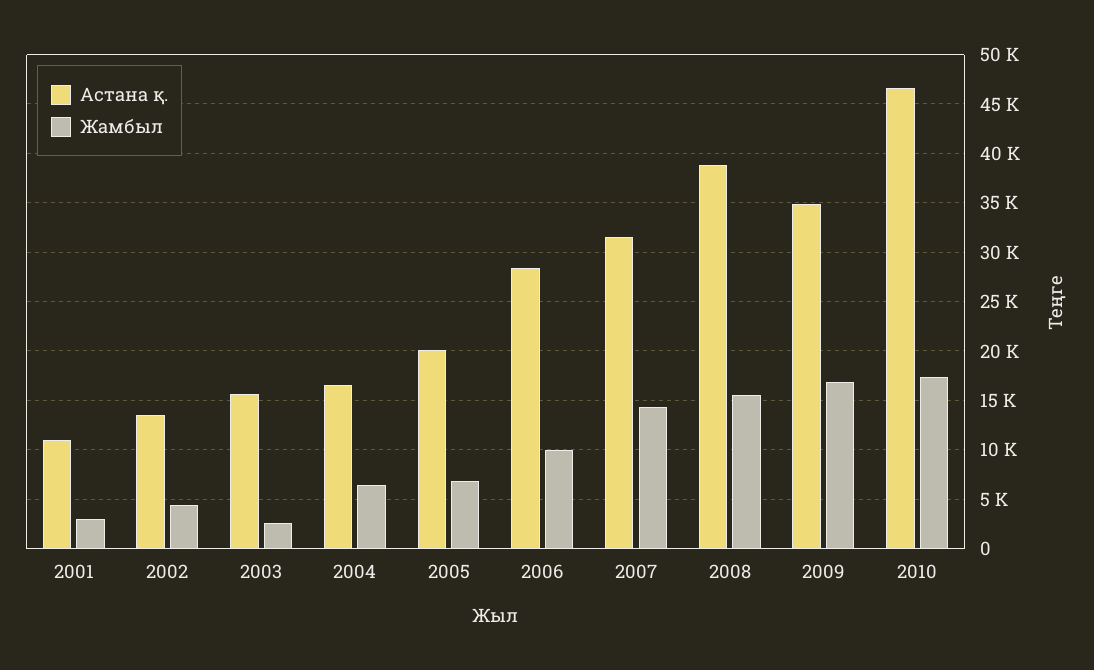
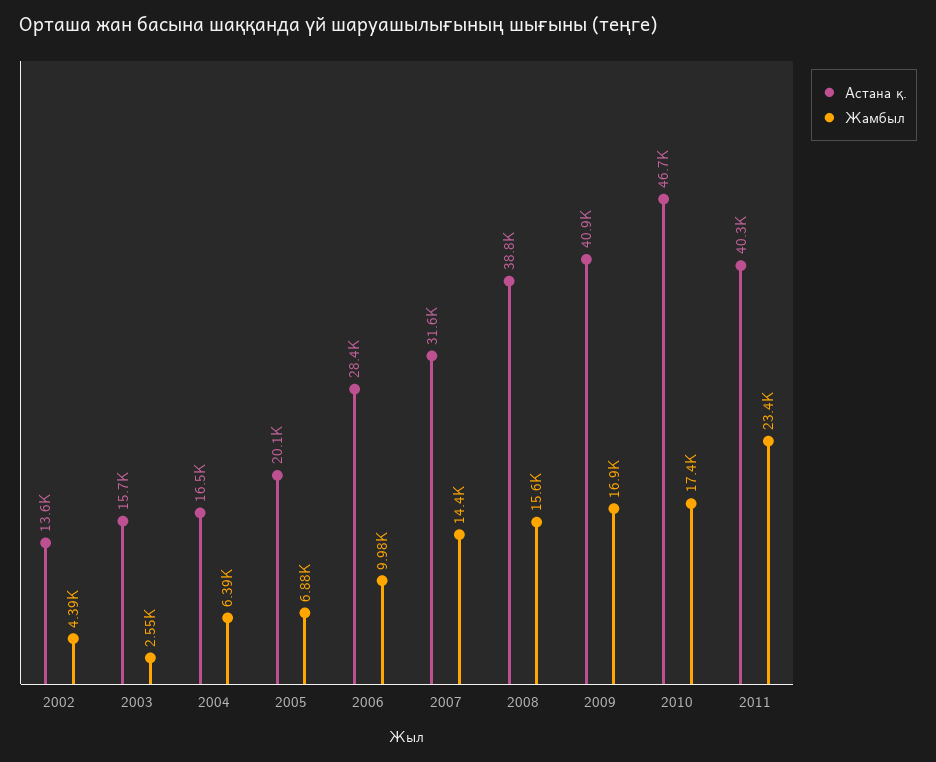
Астана қ., 2001: 11000 -> none
Жамбыл, 2001: 3000 -> none
Астана қ., 2009: 35000 -> 40900
Астана қ., 2011: none -> 40300
Жамбыл, 2011: none -> 23400

